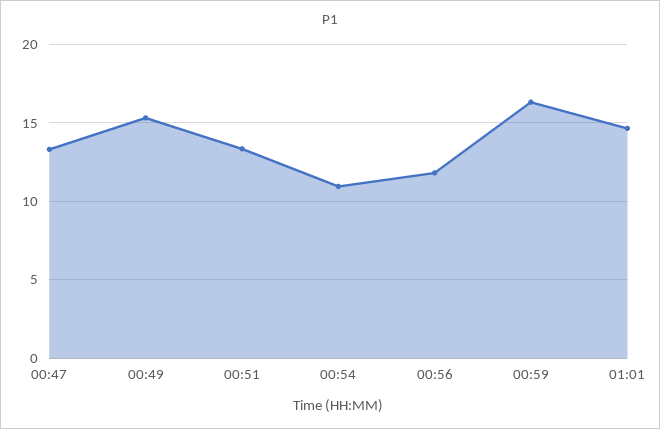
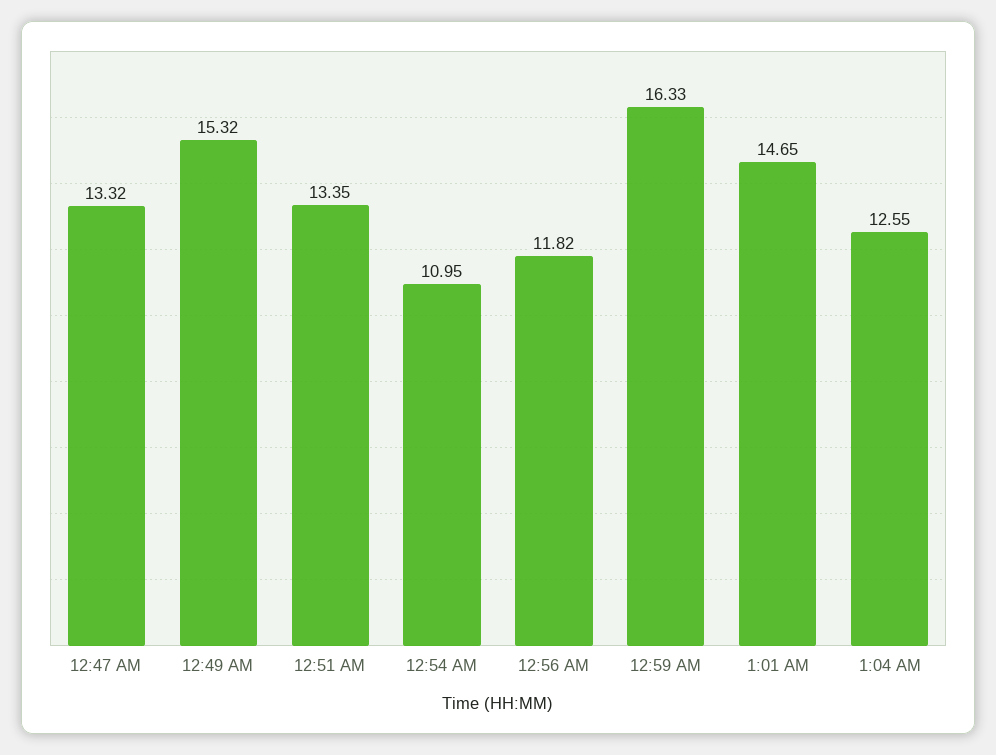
1:04 AM: none -> 12.55

